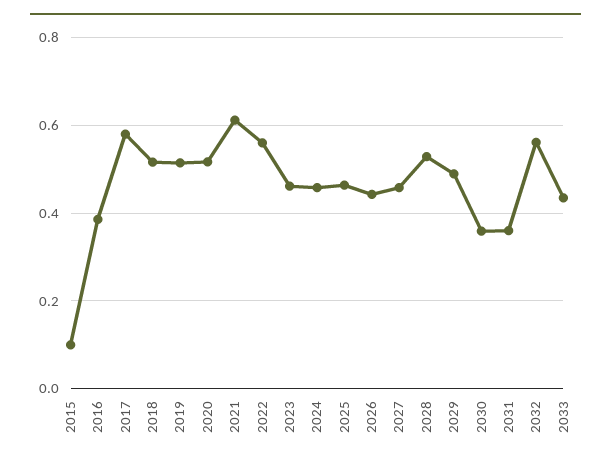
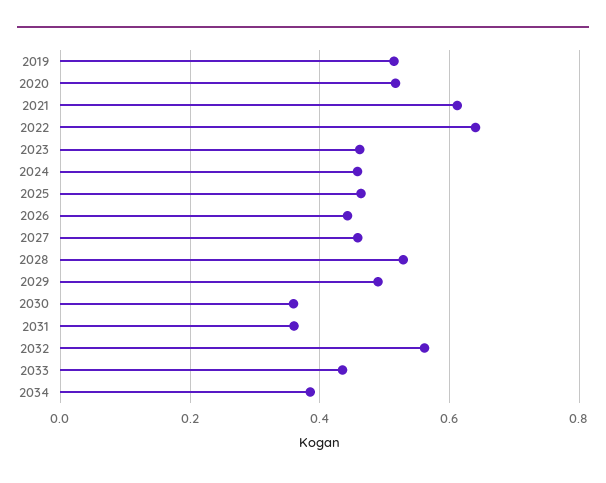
2015: 0.1 -> none
2016: 0.38 -> none
2017: 0.58 -> none
2018: 0.52 -> none
2022: 0.56 -> 0.64
2034: none -> 0.38

